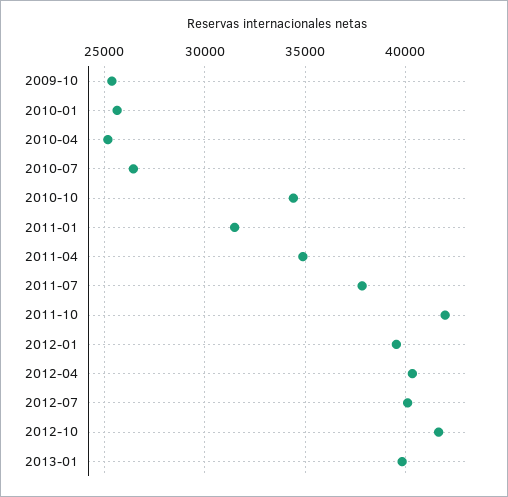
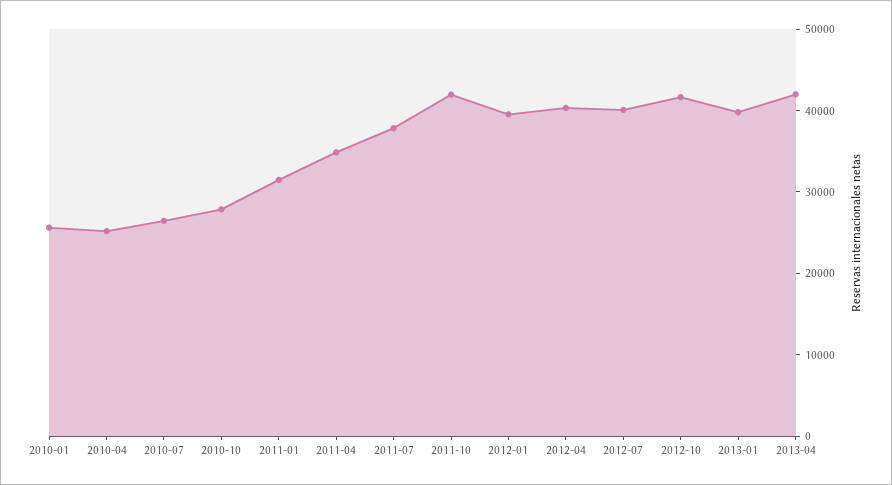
2009-10: 25500 -> none
2010-10: 34500 -> 28000
2013-04: none -> 42000

